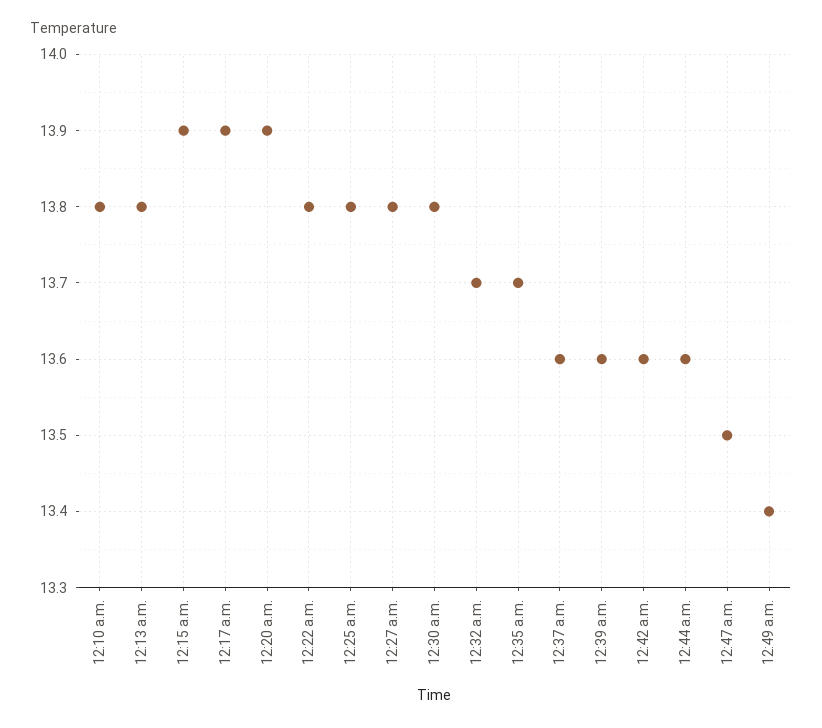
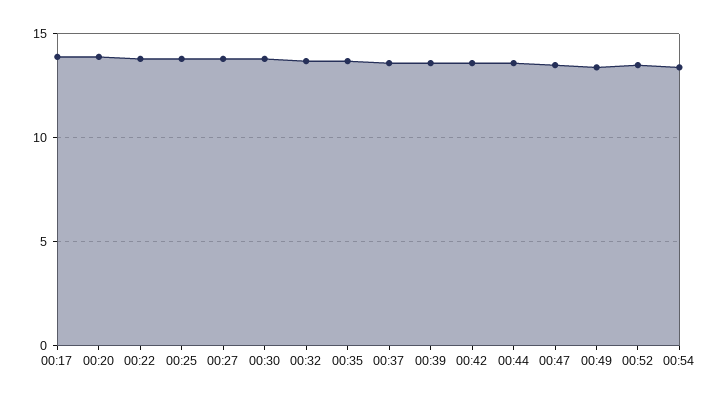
12:10 a.m.: 13.8 -> none
12:13 a.m.: 13.8 -> none
12:15 a.m.: 13.9 -> none
00:52: none -> 13.5
00:54: none -> 13.5

